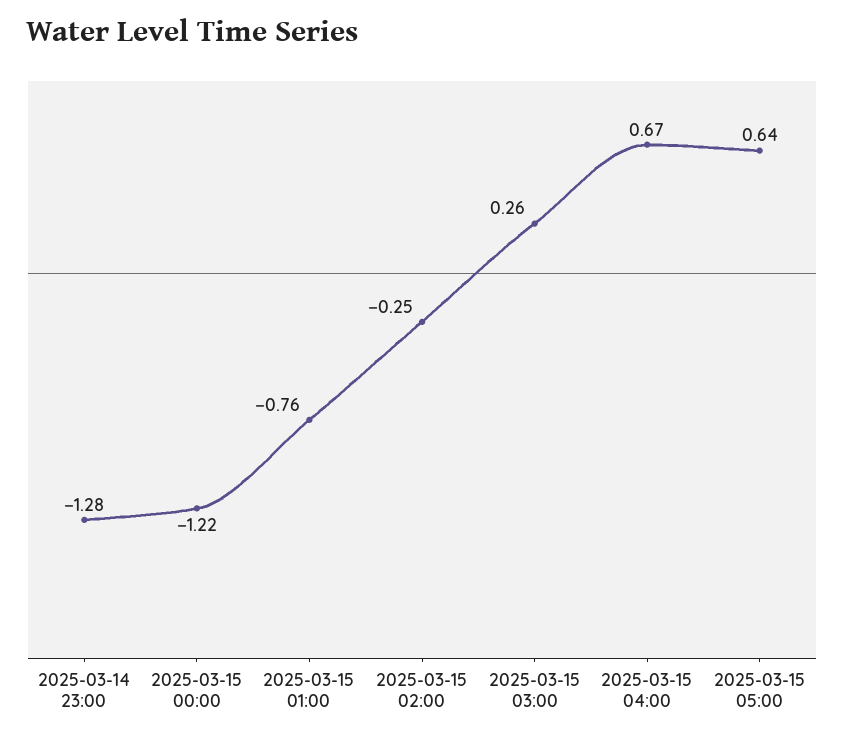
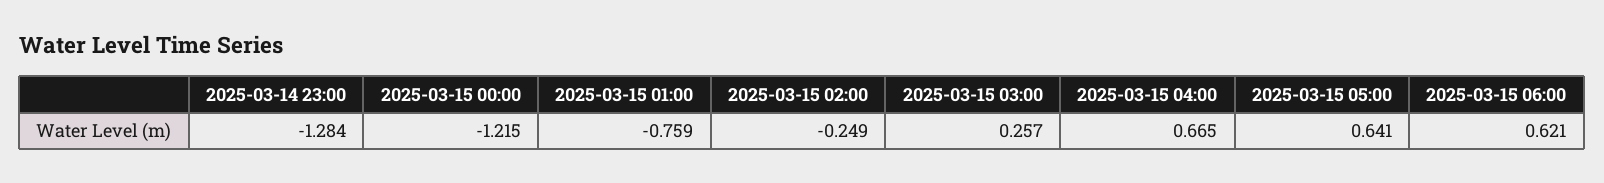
2025-03-15 06:00: none -> 0.621

